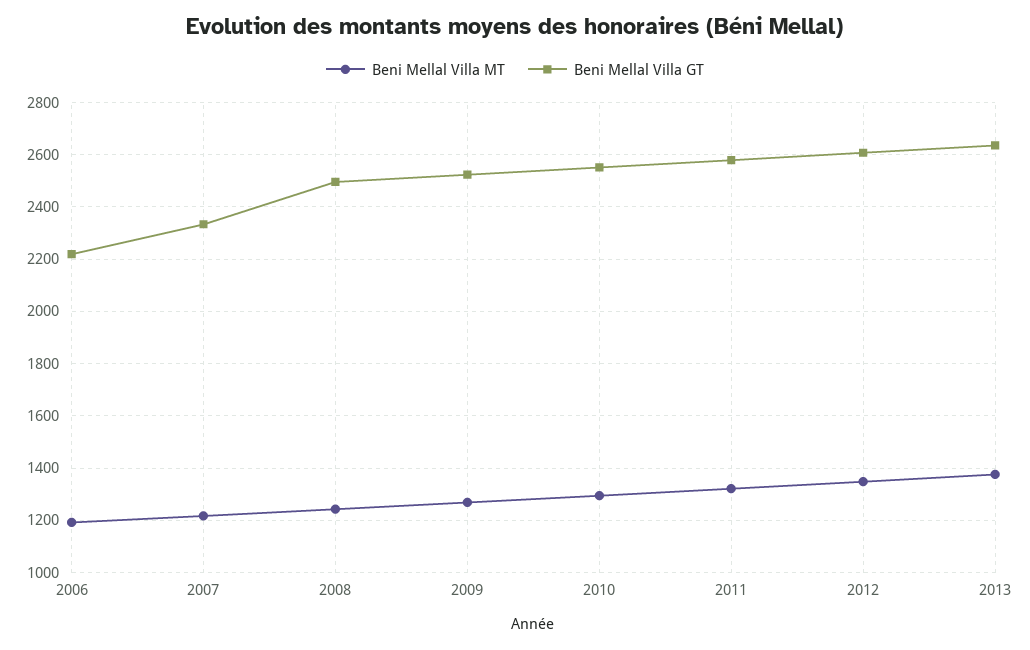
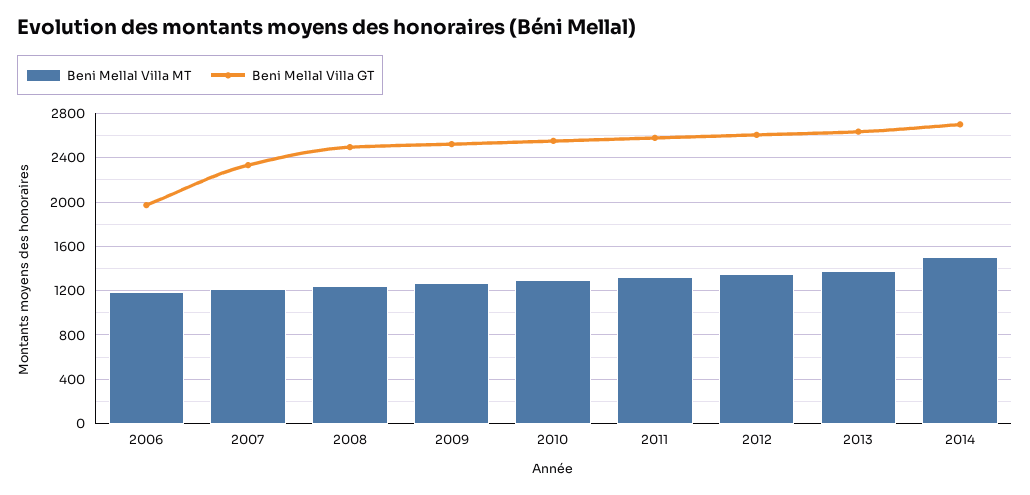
Beni Mellal Villa GT, 2006: 2225 -> 2000
Beni Mellal Villa MT, 2014: none -> 1500
Beni Mellal Villa GT, 2014: none -> 2700

